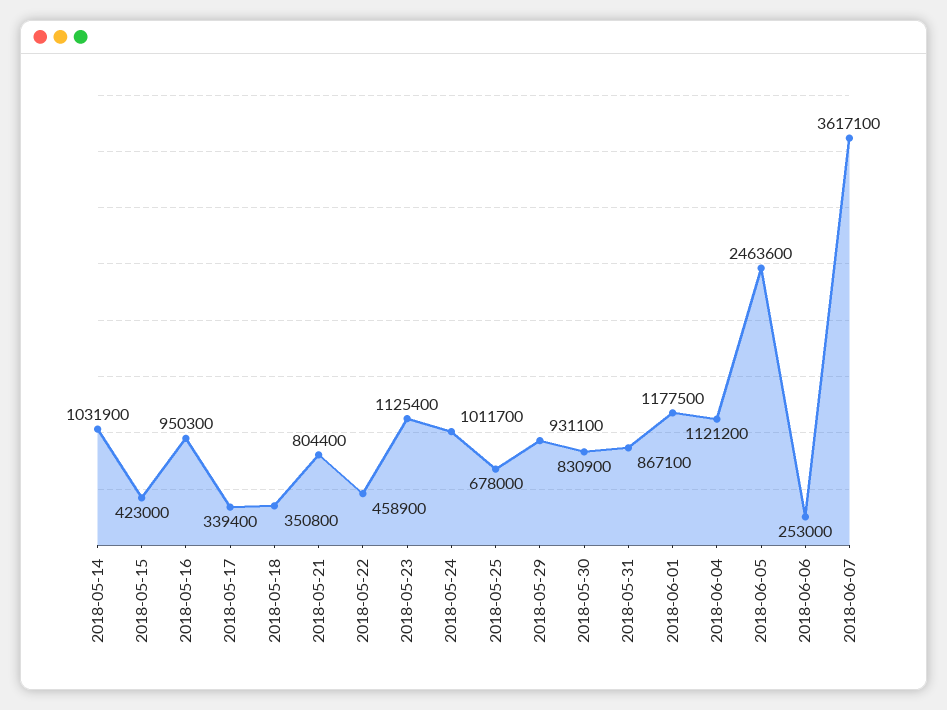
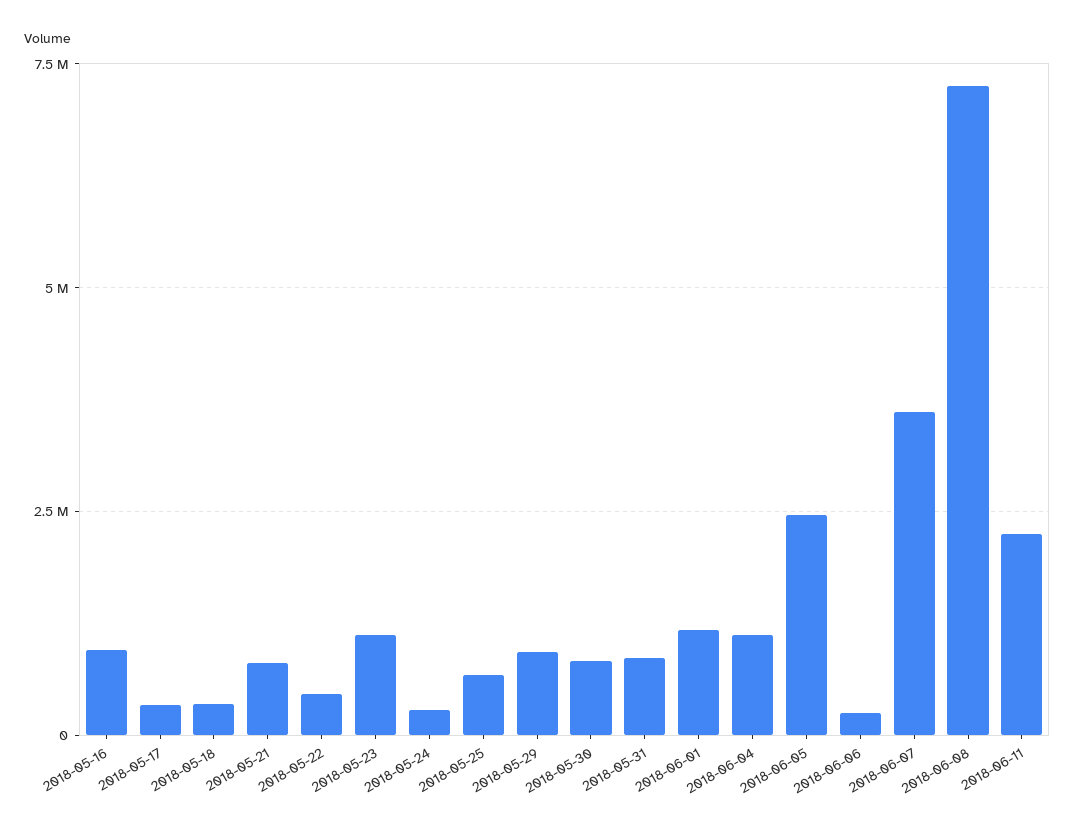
2018-05-14: 1031900 -> none
2018-05-15: 423000 -> none
2018-05-24: 1011700 -> 250000
2018-06-08: none -> 7250000
2018-06-11: none -> 2250000

